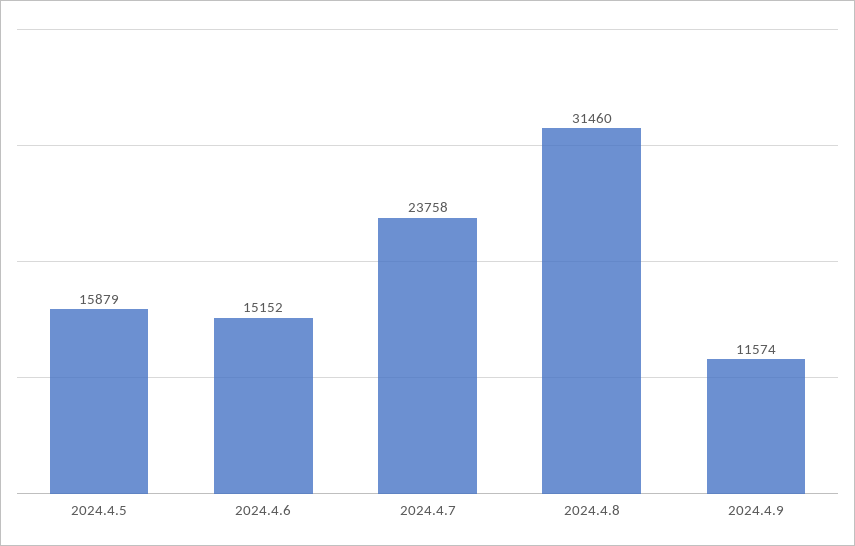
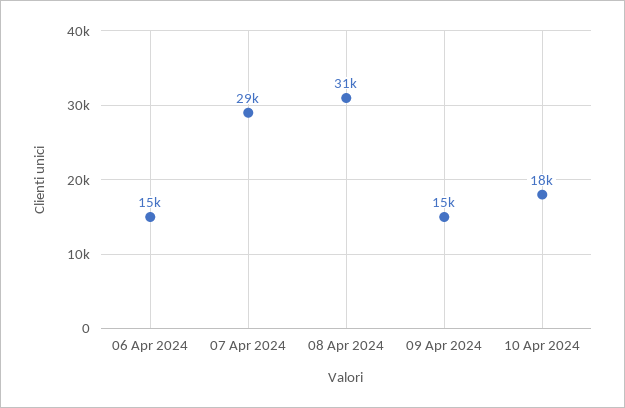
2024.4.5: 15879 -> none
2024.4.7: 23758 -> 29000
2024.4.9: 11574 -> 15000
10 Apr 2024: none -> 18000

